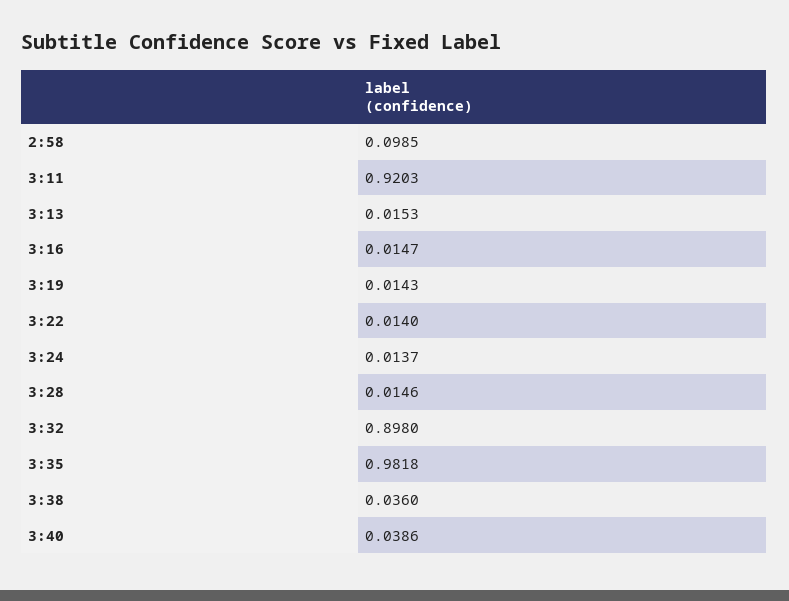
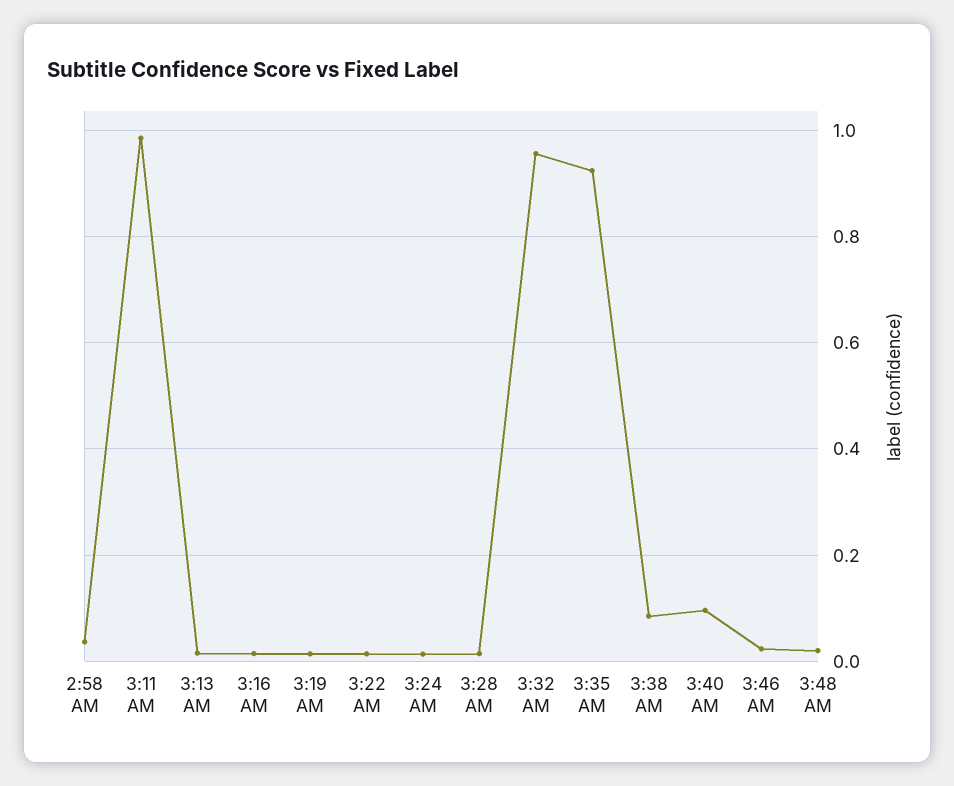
2:58: 0.0985 -> 0.04
3:11: 0.9203 -> 0.98
3:32: 0.898 -> 0.96
3:35: 0.9818 -> 0.92
3:38: 0.036 -> 0.08
3:40: 0.0386 -> 0.1
3:46 AM: none -> 0.02
3:48 AM: none -> 0.02

